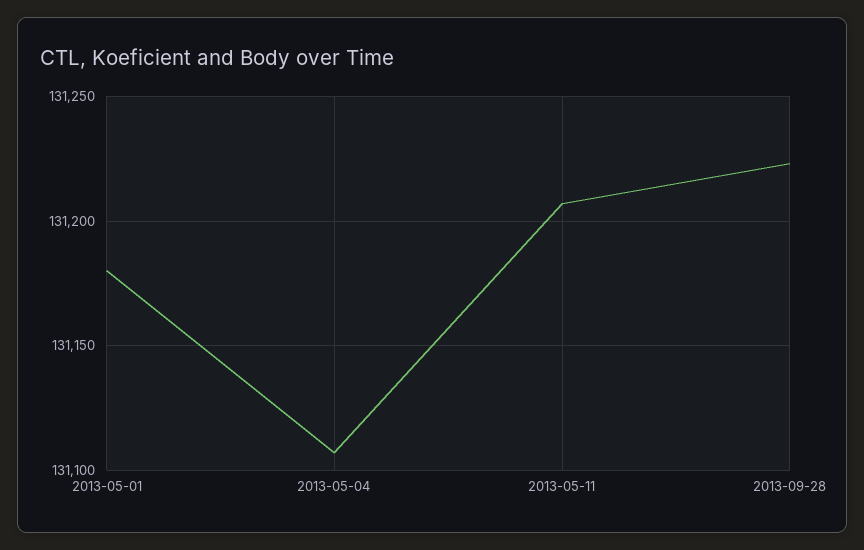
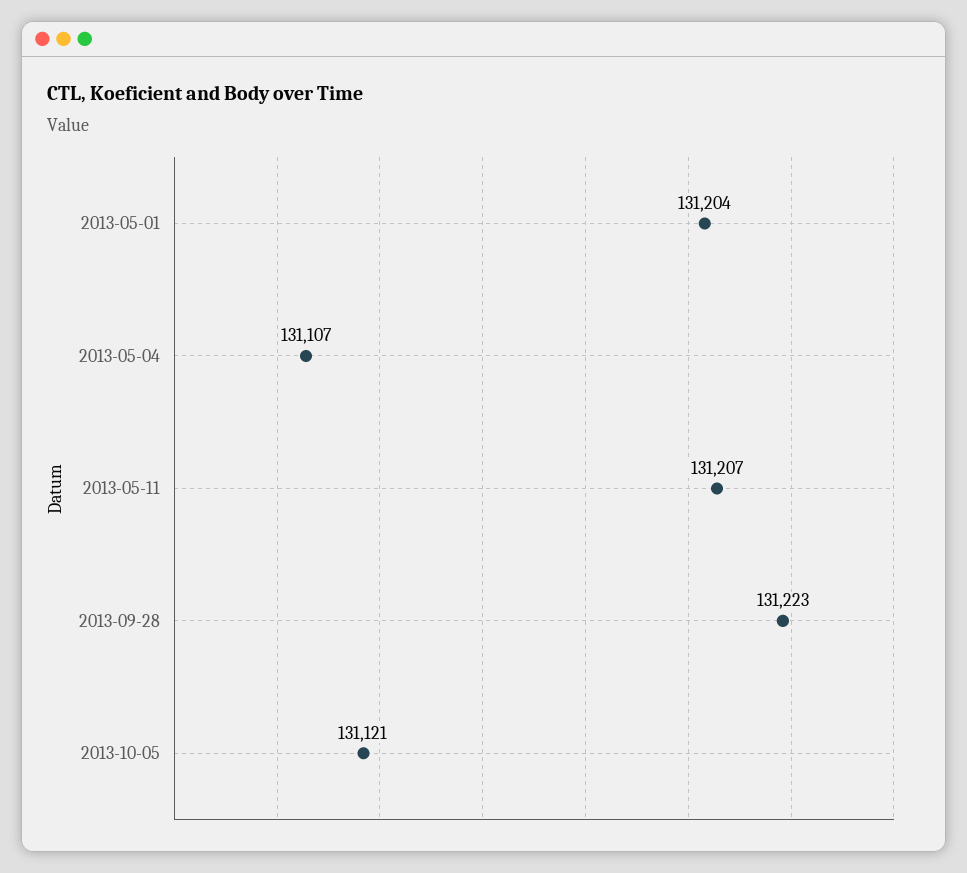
2013-05-01: 131180 -> 131204
2013-10-05: none -> 131121

